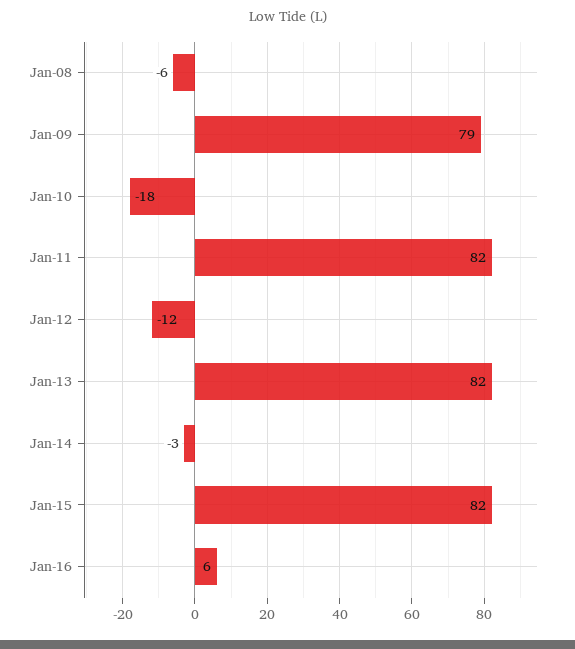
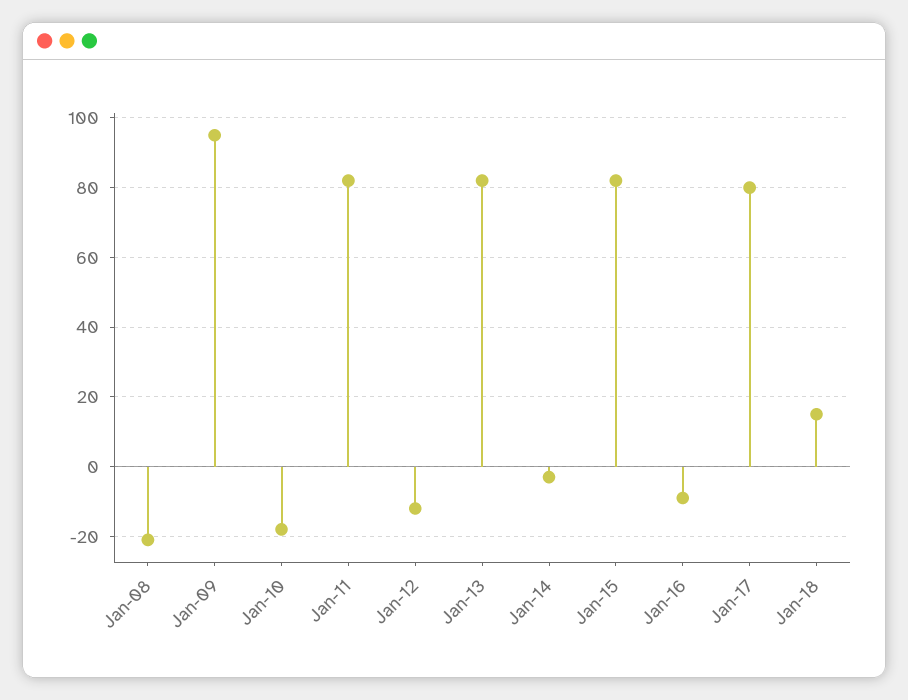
Jan-08: -6 -> -20
Jan-09: 79 -> 95
Jan-16: 6 -> -10
Jan-17: none -> 80
Jan-18: none -> 15

